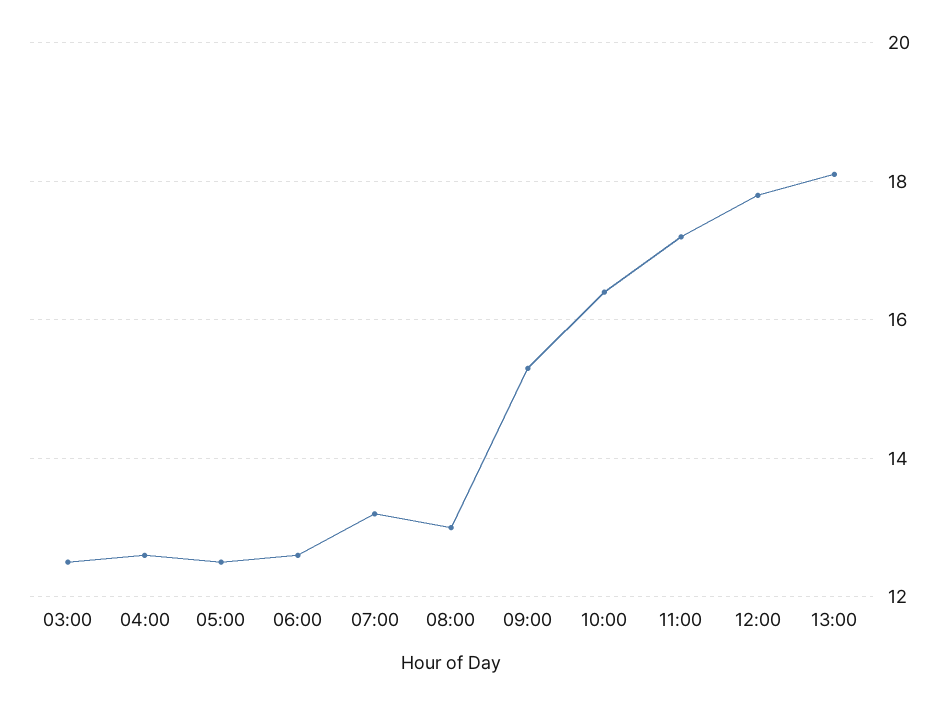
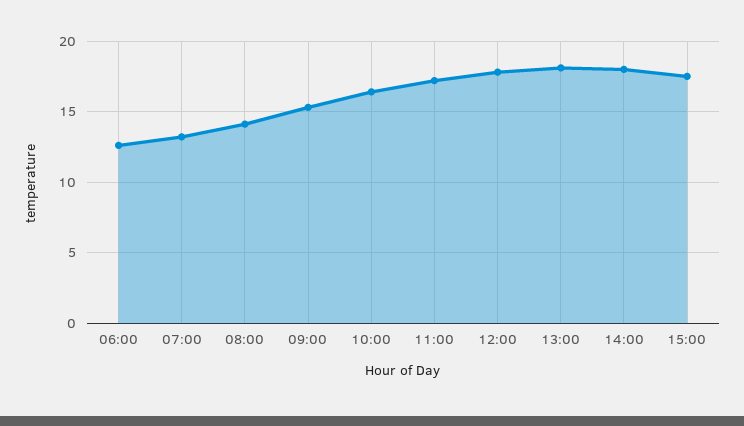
03:00: 12.5 -> none
04:00: 12.5 -> none
05:00: 12.5 -> none
08:00: 13 -> 14
14:00: none -> 18
15:00: none -> 17.5

